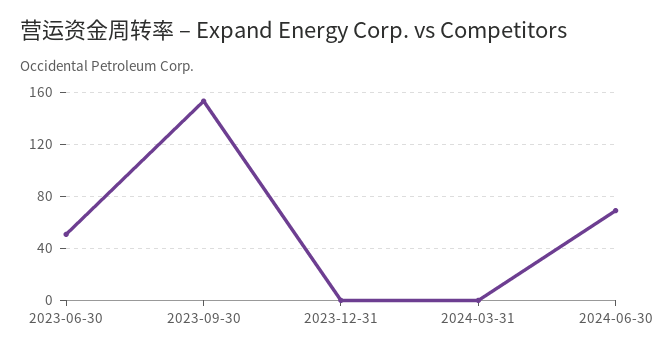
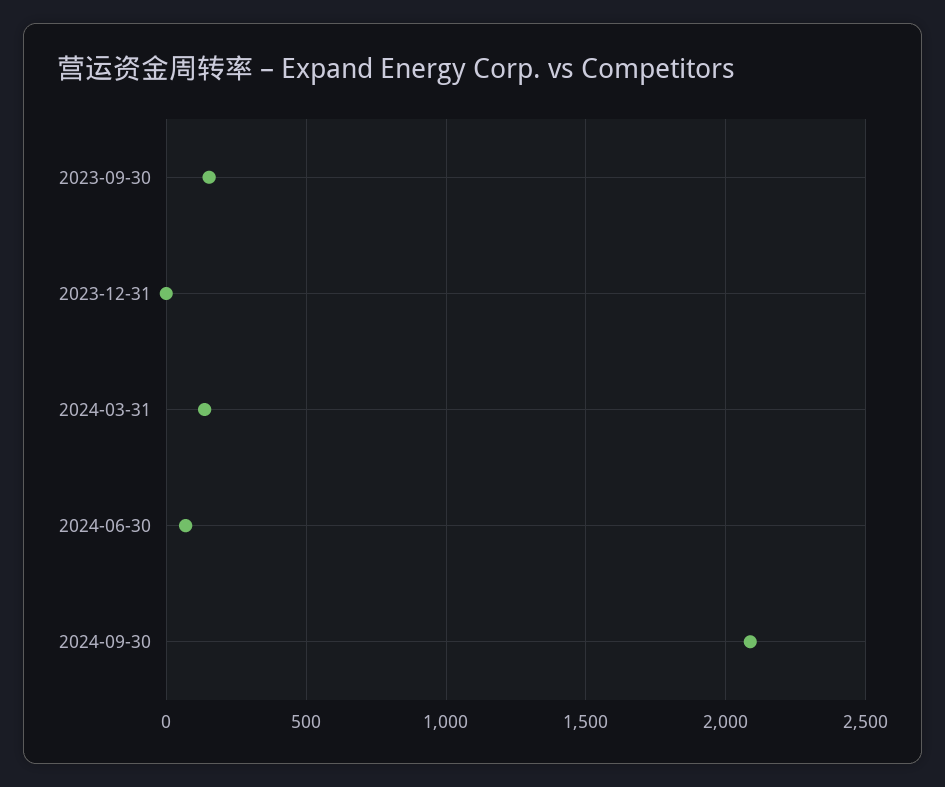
2023-06-30: 50 -> none
2024-03-31: 0 -> 150
2024-09-30: none -> 2100

